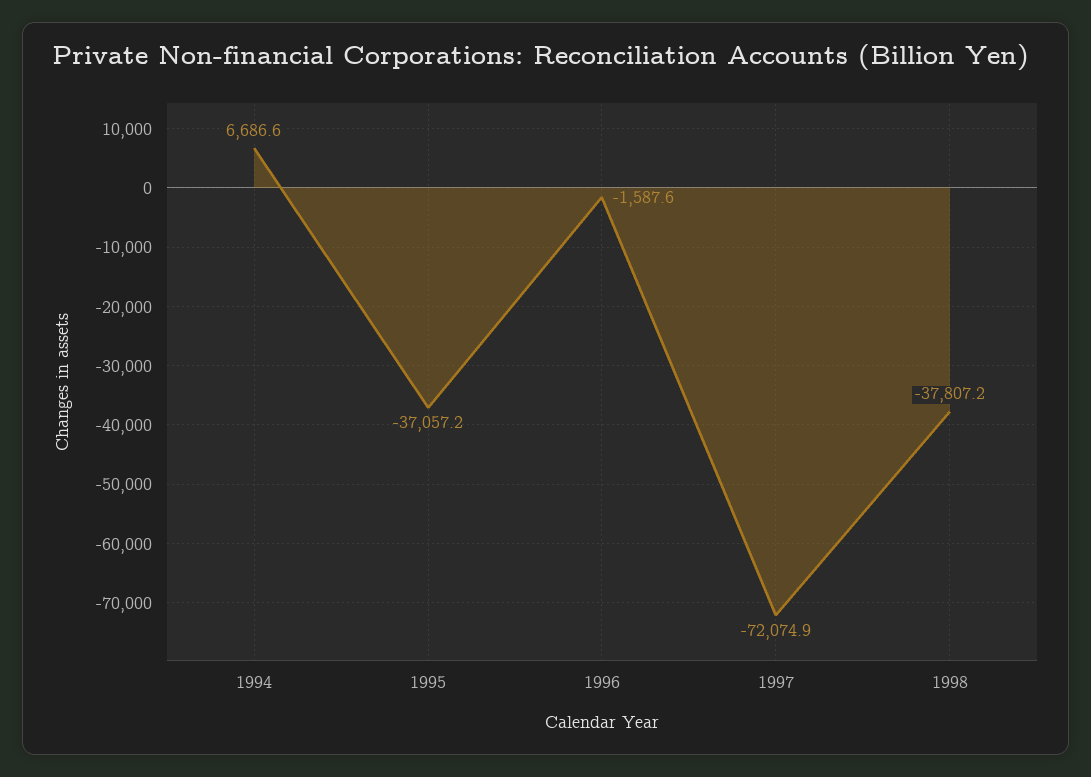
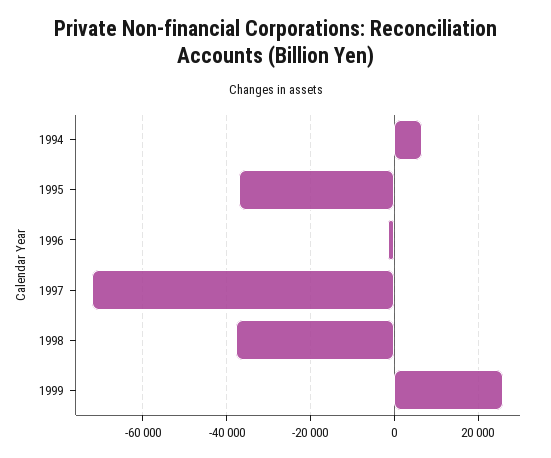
1999: none -> 26000

